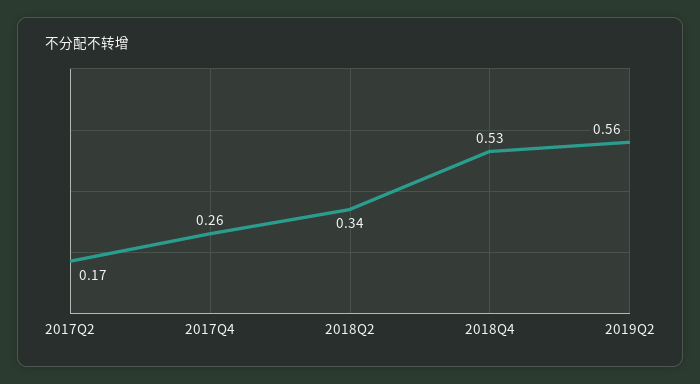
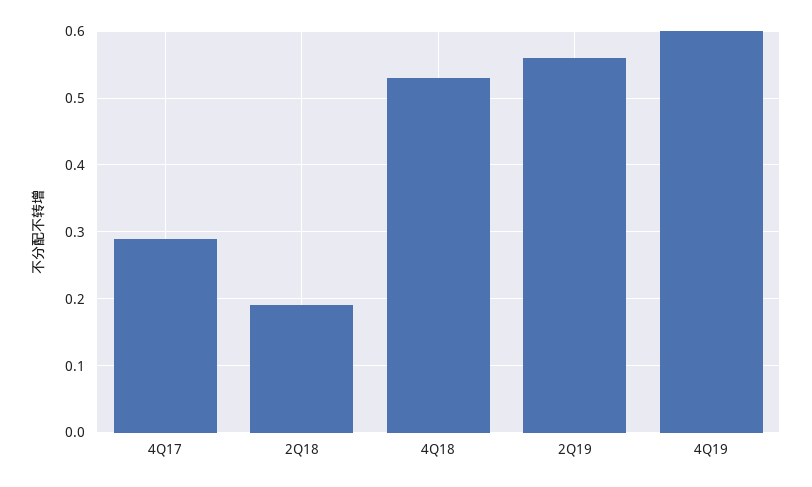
2017Q2: 0.17 -> none
2017Q4: 0.26 -> 0.29
2018Q2: 0.34 -> 0.19
4Q19: none -> 0.6

